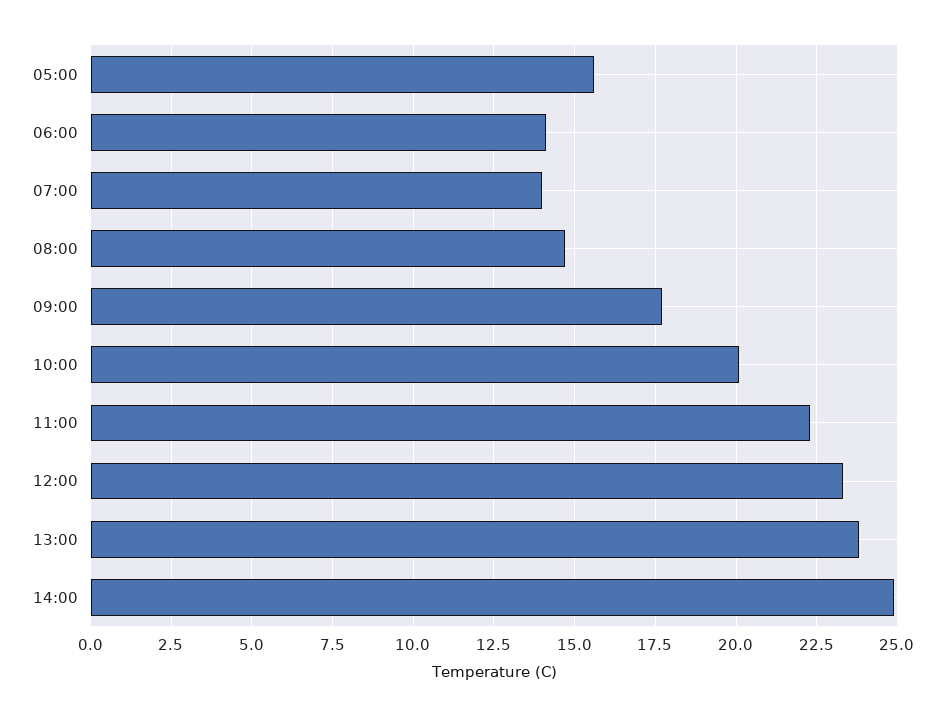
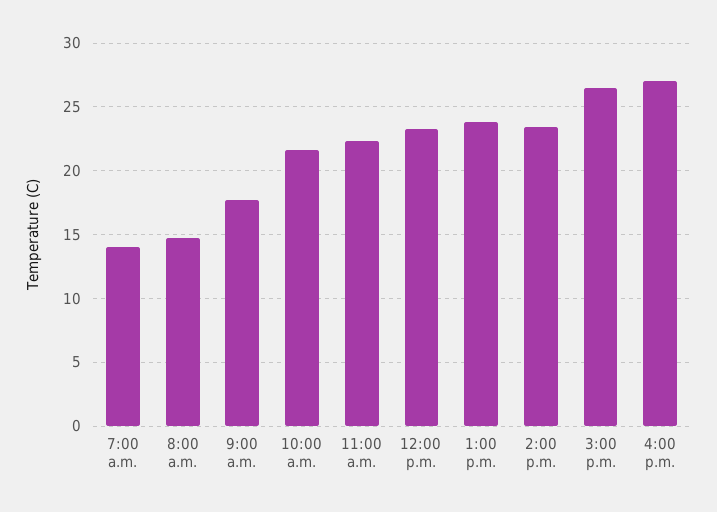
05:00: 15.5 -> none
06:00: 14 -> none
10:00: 20 -> 21.5
14:00: 25 -> 23.5
3:00 p.m.: none -> 26.5
4:00 p.m.: none -> 27

